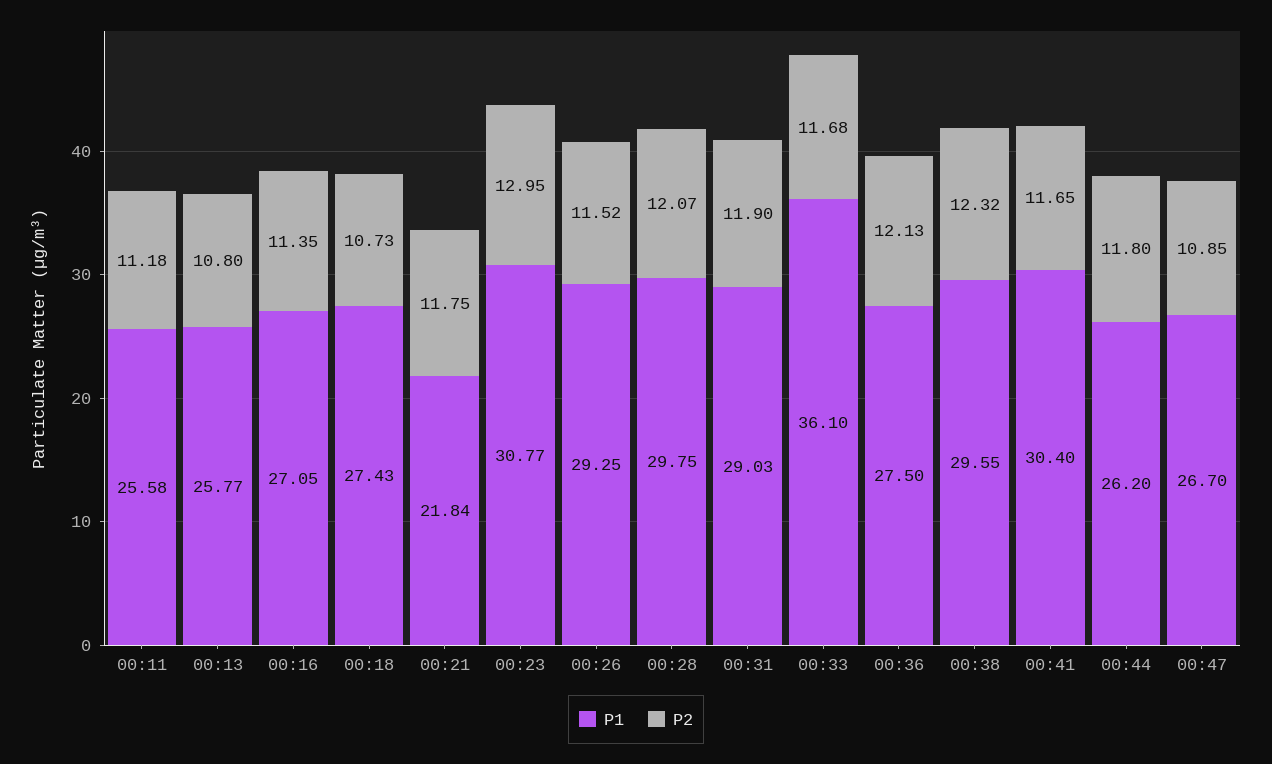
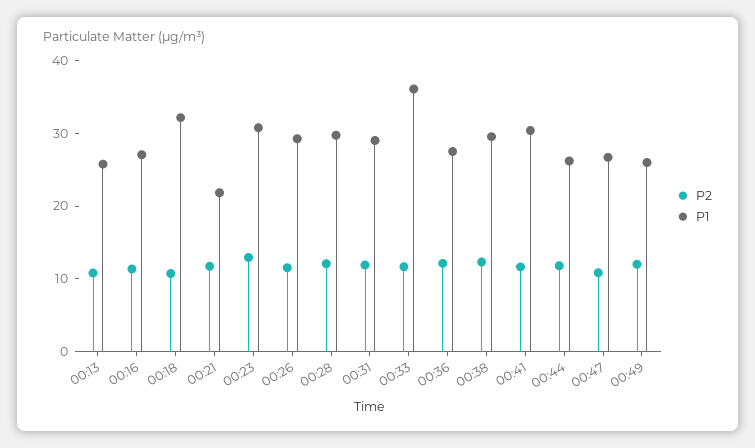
P1, 00:11: 25.58 -> none
P2, 00:11: 11.18 -> none
P1, 00:18: 27.43 -> 32
P2, 00:49: none -> 12
P1, 00:49: none -> 26

